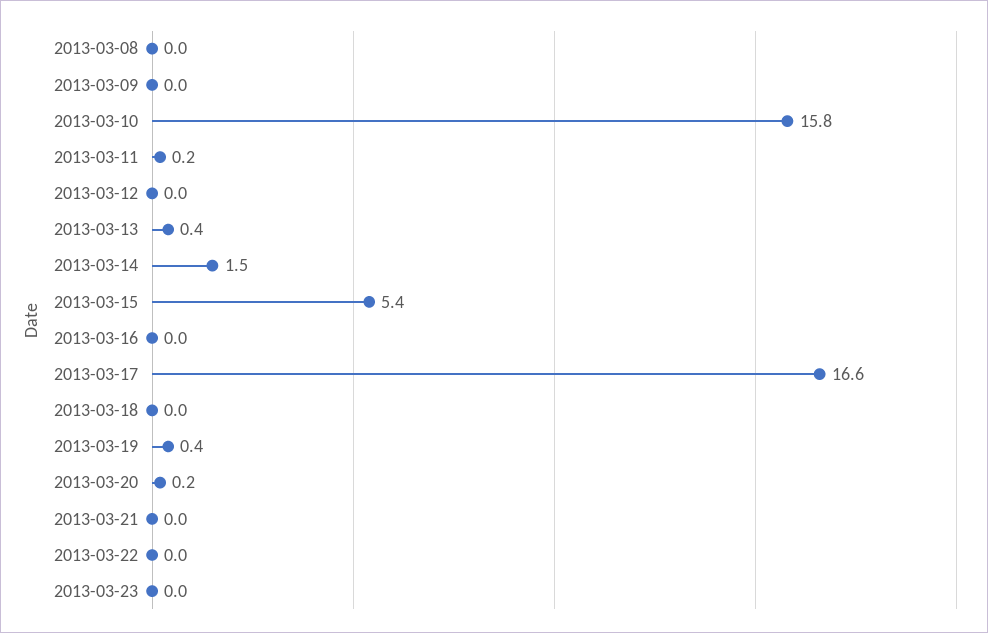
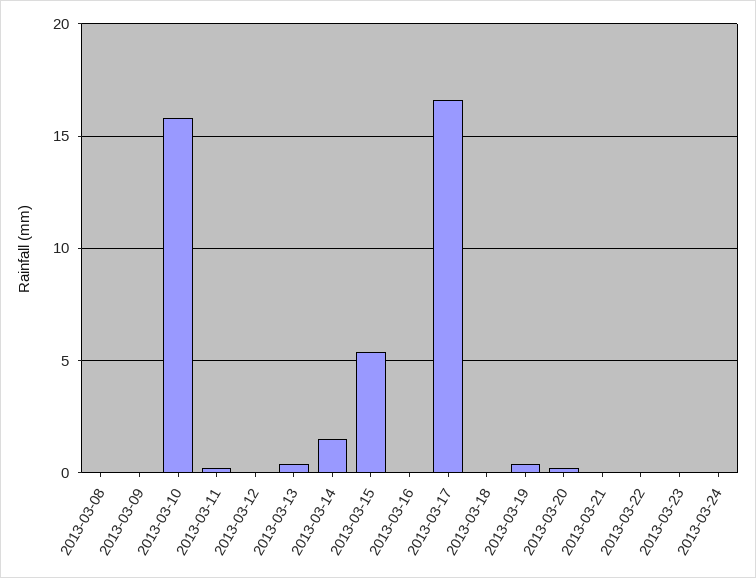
2013-03-24: none -> 0

